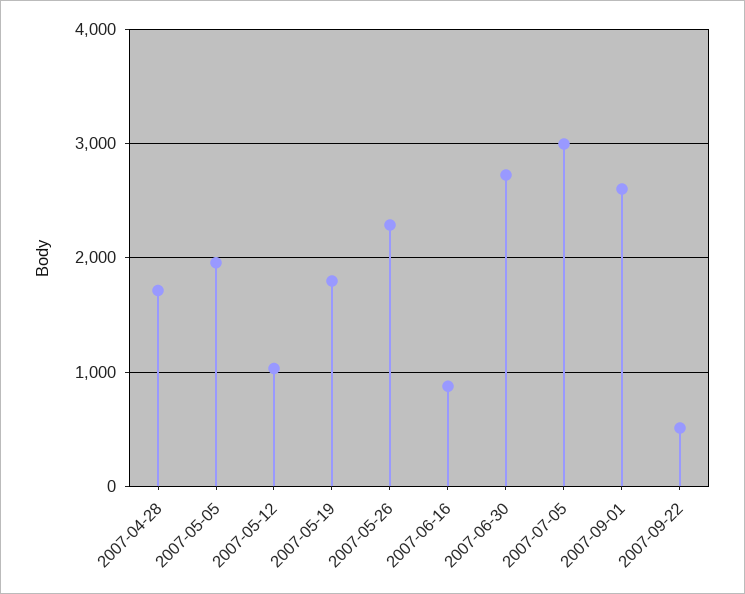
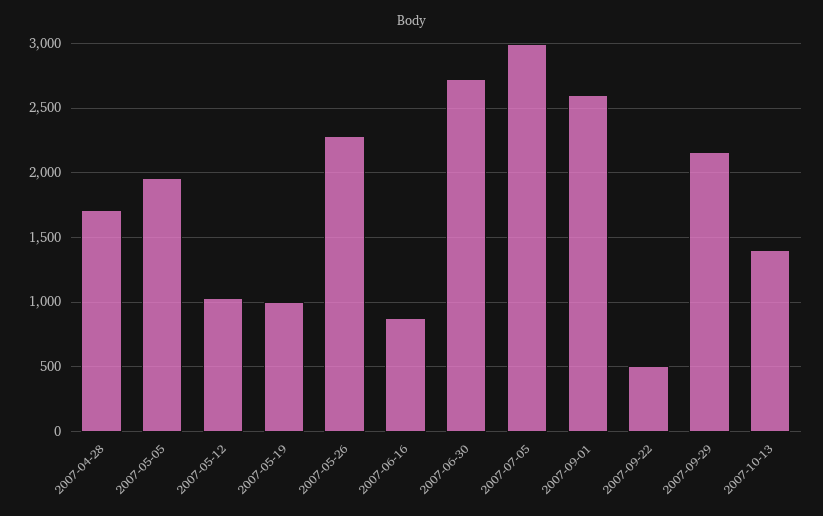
2007-05-19: 1800 -> 1000
2007-09-29: none -> 2150
2007-10-13: none -> 1400

